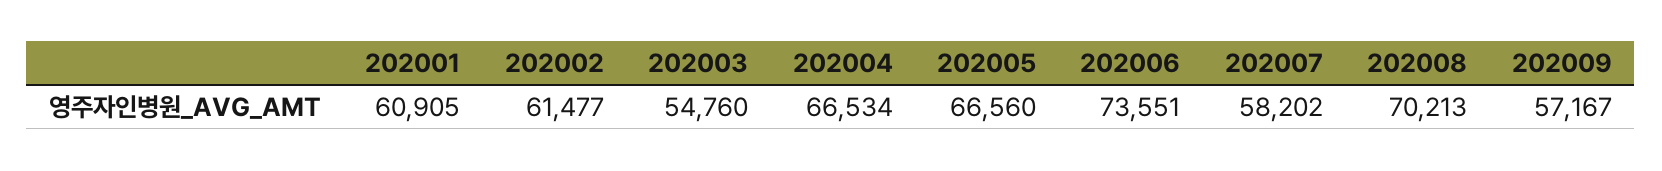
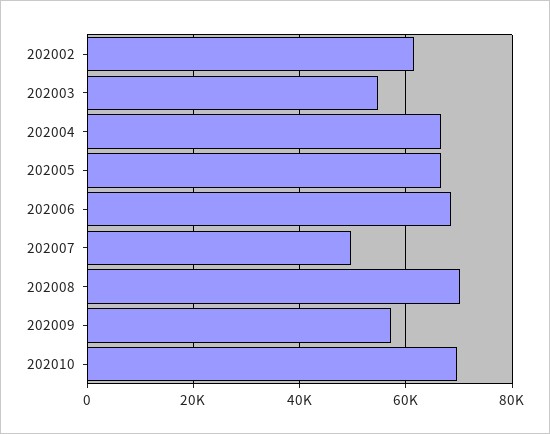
202001: 60905 -> none
202006: 73551 -> 68000
202007: 58202 -> 50000
202010: none -> 70000

